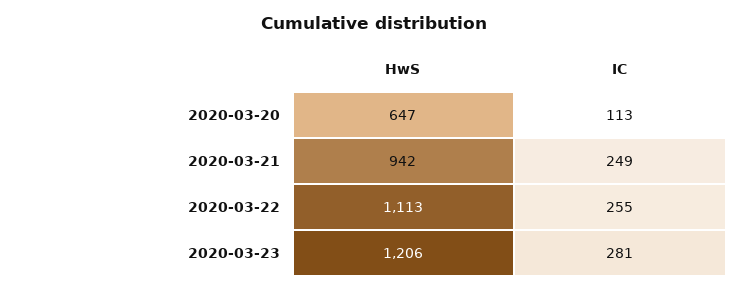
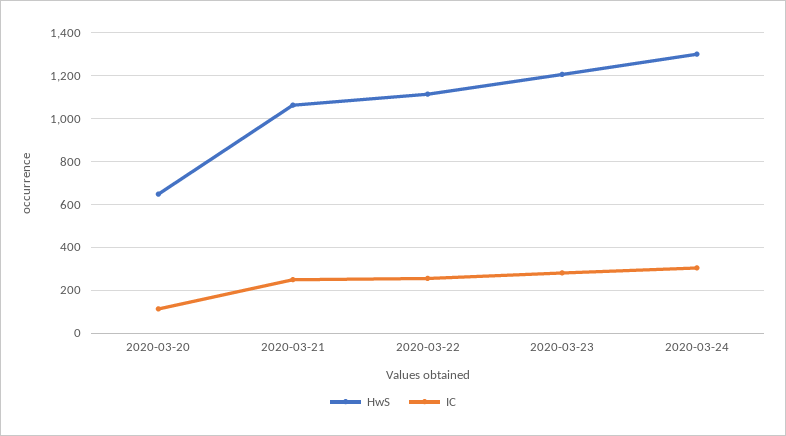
HwS, 2020-03-21: 942 -> 1050
HwS, 2020-03-24: none -> 1300
IC, 2020-03-24: none -> 300

